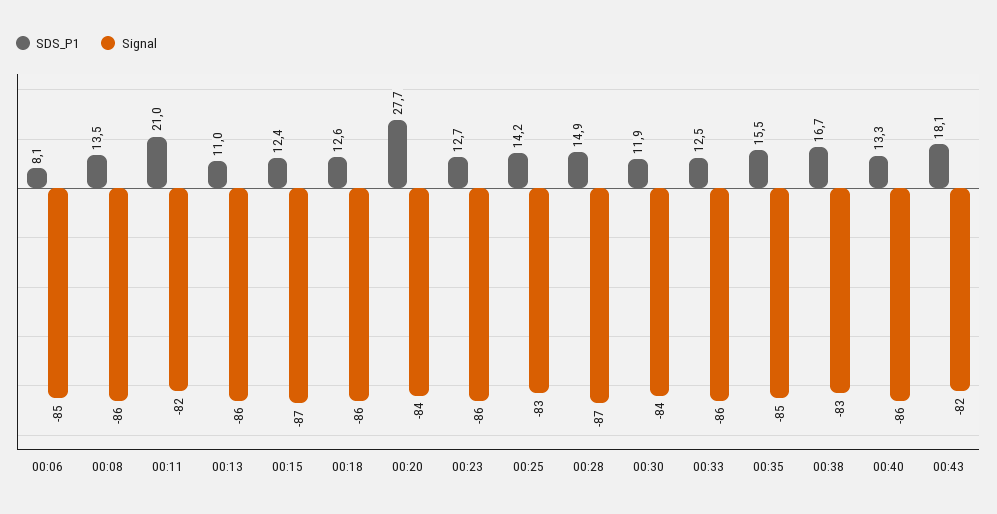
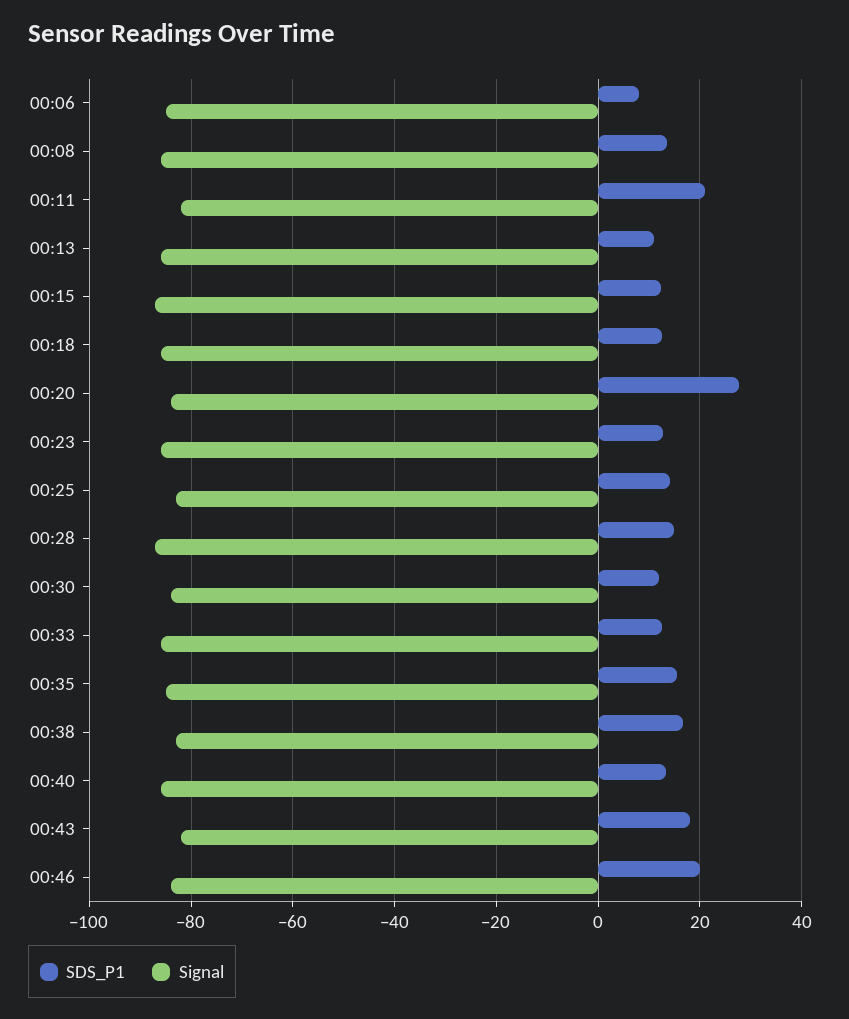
SDS_P1, 00:46: none -> 20
Signal, 00:46: none -> -84

